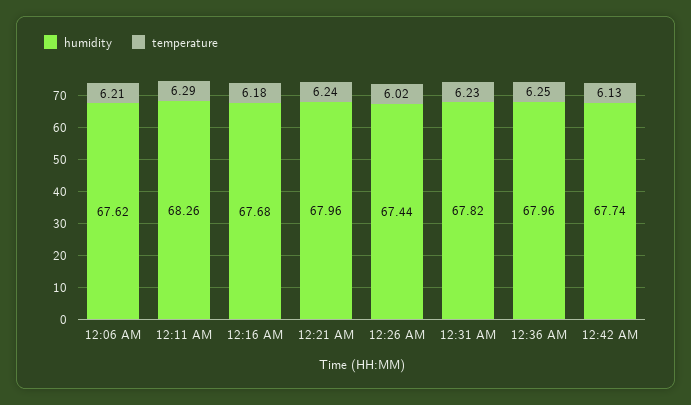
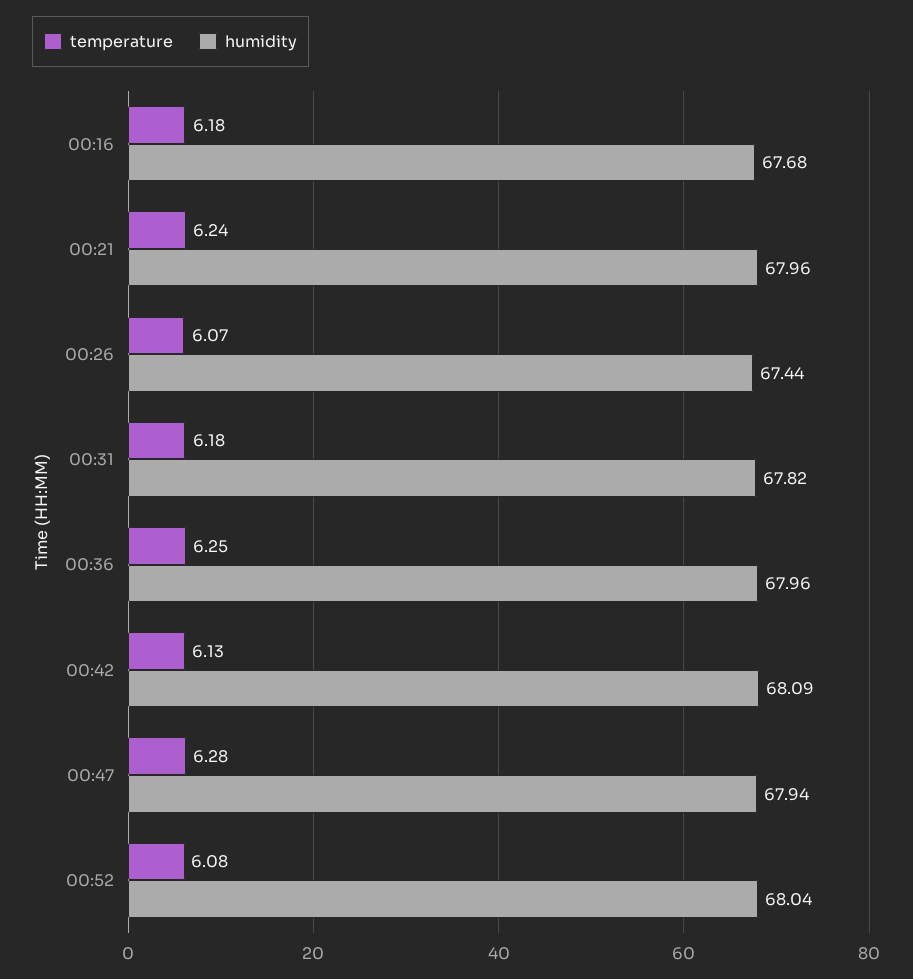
humidity, 12:06 AM: 67.62 -> none
temperature, 12:06 AM: 6.21 -> none
humidity, 12:11 AM: 68.26 -> none
temperature, 12:11 AM: 6.29 -> none
temperature, 12:26 AM: 6.02 -> 6.07
temperature, 12:31 AM: 6.23 -> 6.18
humidity, 12:42 AM: 67.74 -> 68.09
temperature, 00:47: none -> 6.28
humidity, 00:47: none -> 67.94
temperature, 00:52: none -> 6.08
humidity, 00:52: none -> 68.04

